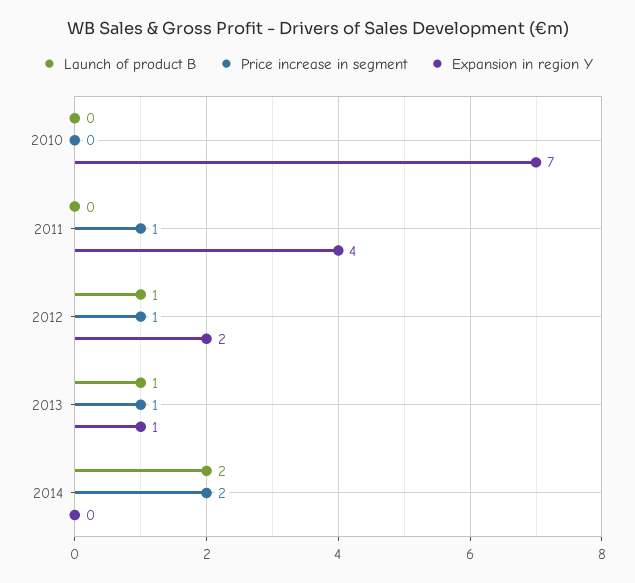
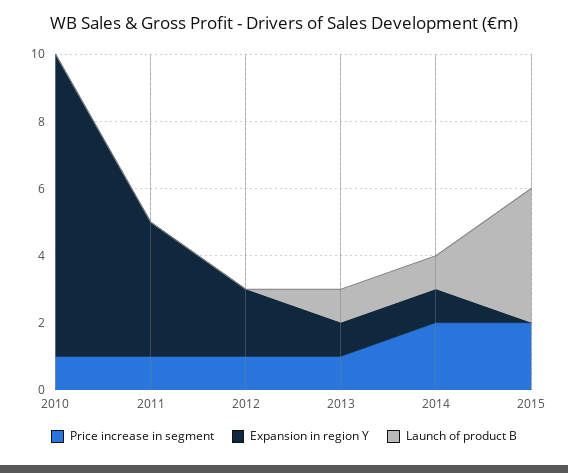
Price increase in segment, 2010: 0 -> 1
Expansion in region Y, 2010: 7 -> 9
Launch of product B, 2012: 1 -> 0
Launch of product B, 2014: 2 -> 1
Expansion in region Y, 2014: 0 -> 1
Price increase in segment, 2015: none -> 2
Expansion in region Y, 2015: none -> 0
Launch of product B, 2015: none -> 4

